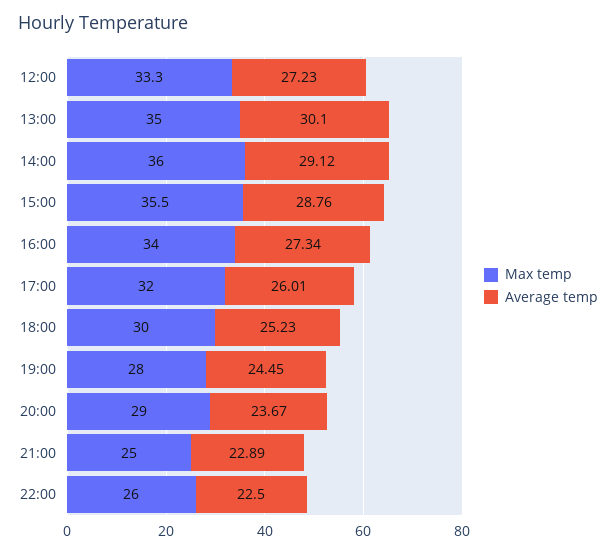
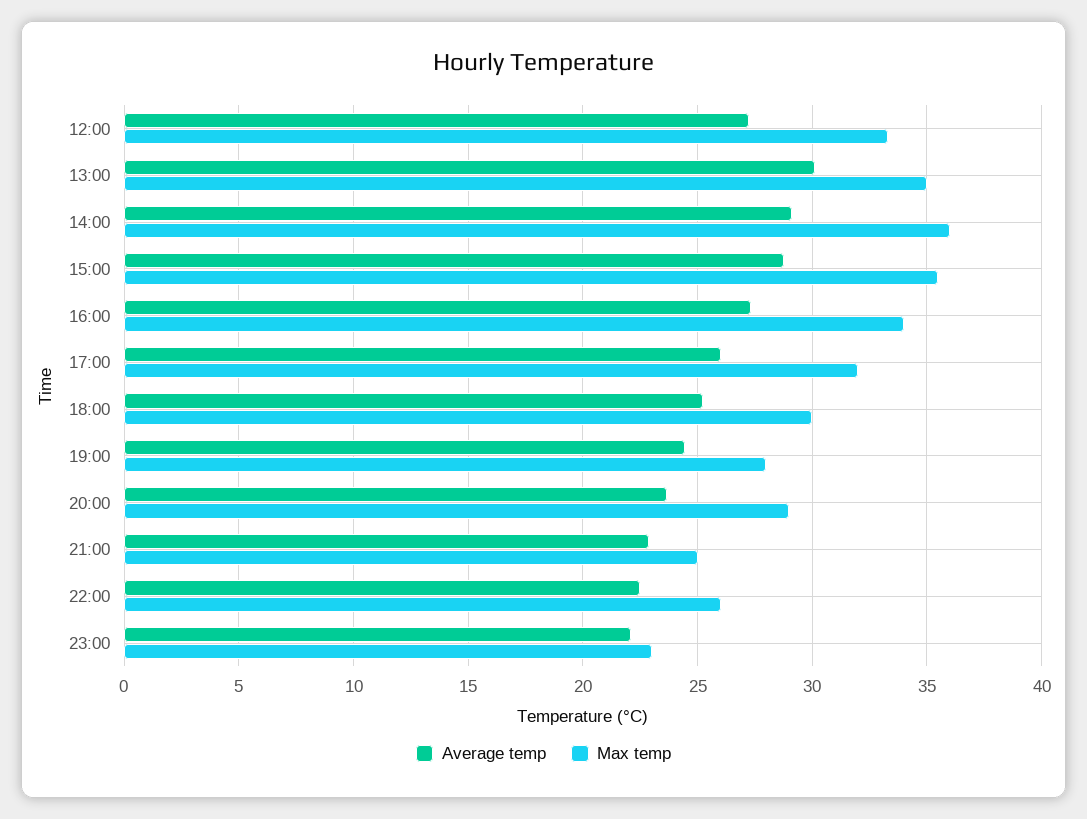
Average temp, 23:00: none -> 22
Max temp, 23:00: none -> 23

